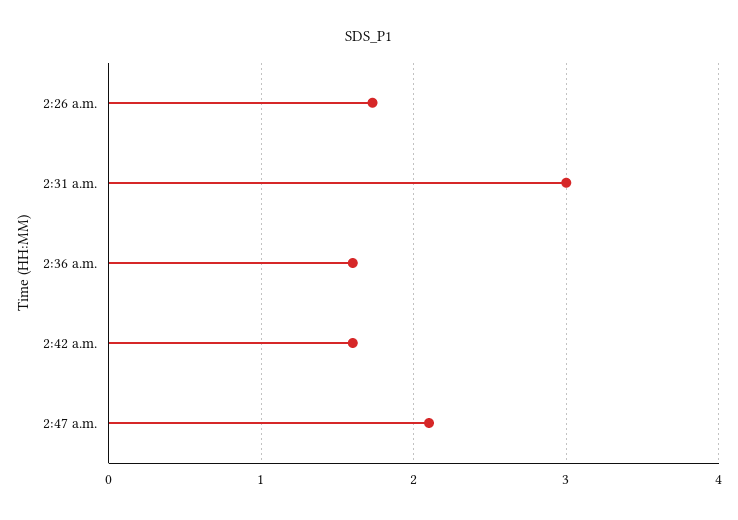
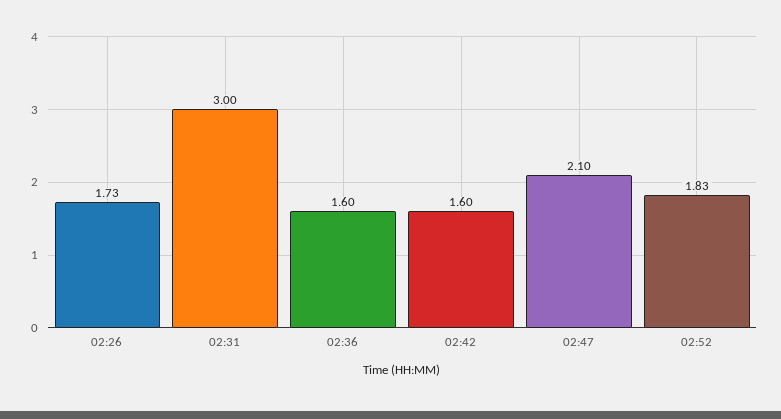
02:52: none -> 1.83

